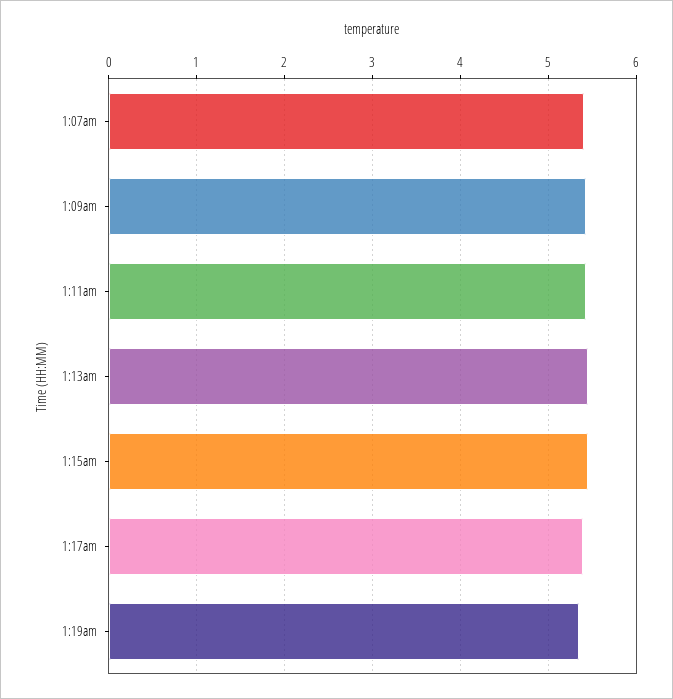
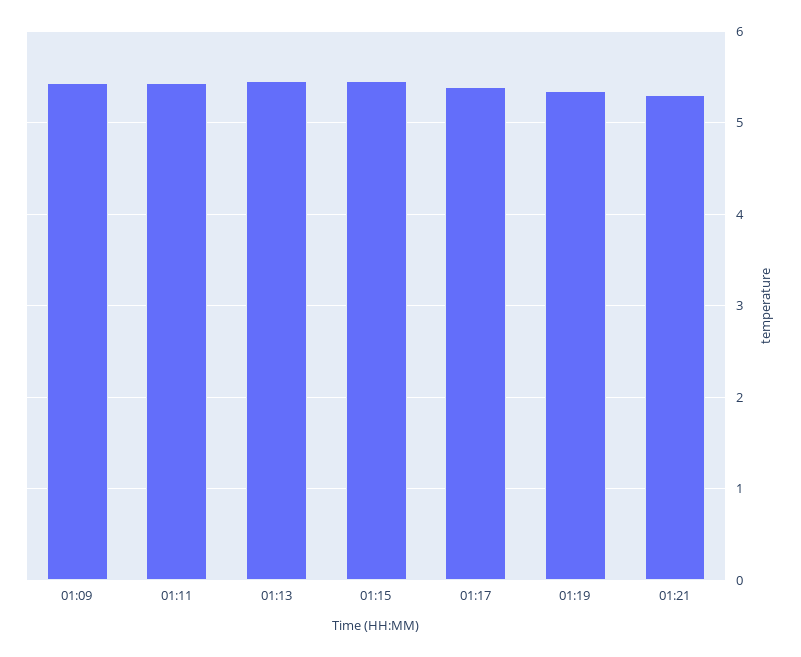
1:07am: 5.4 -> none
01:21: none -> 5.3

